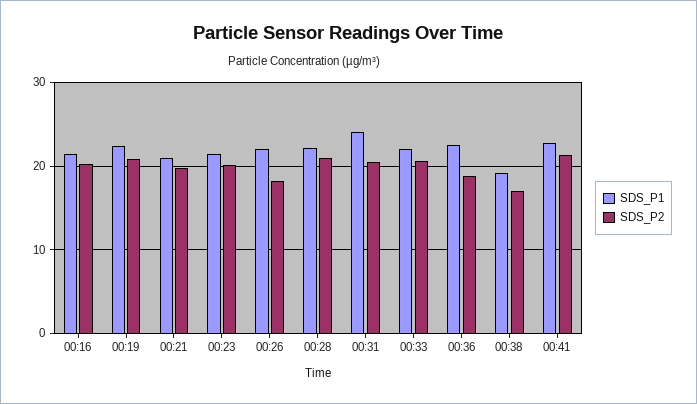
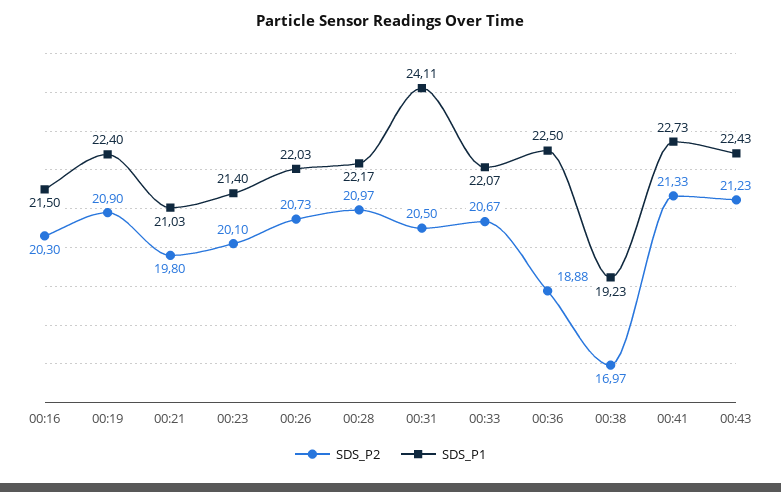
SDS_P2, 00:26: 18 -> 20.73
SDS_P2, 00:43: none -> 21.23
SDS_P1, 00:43: none -> 22.43

